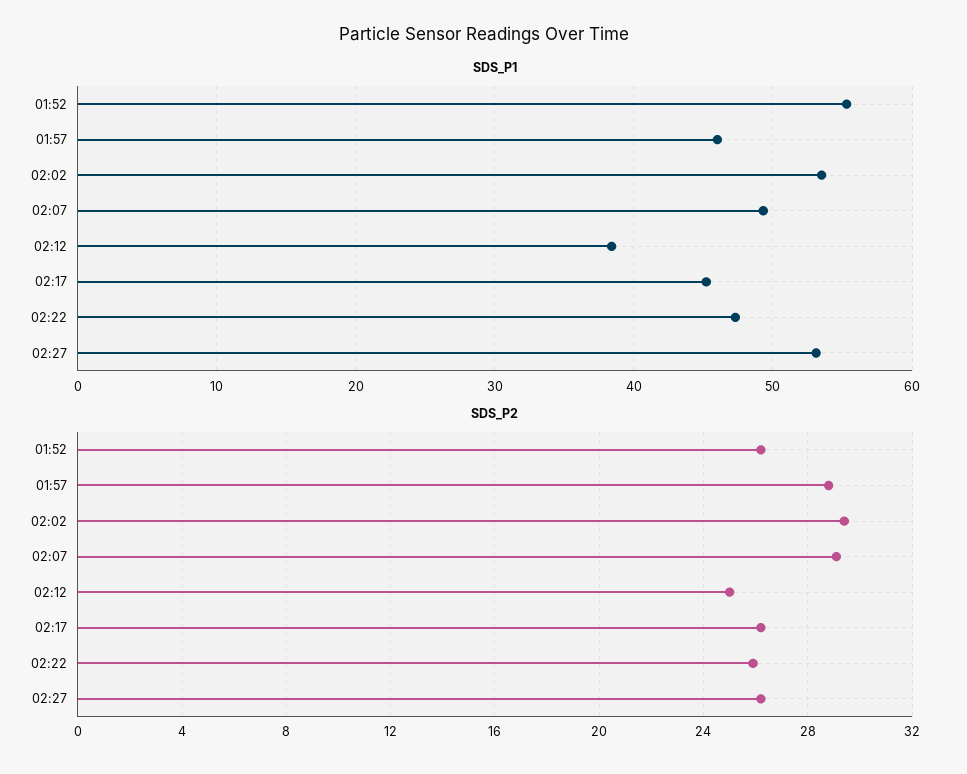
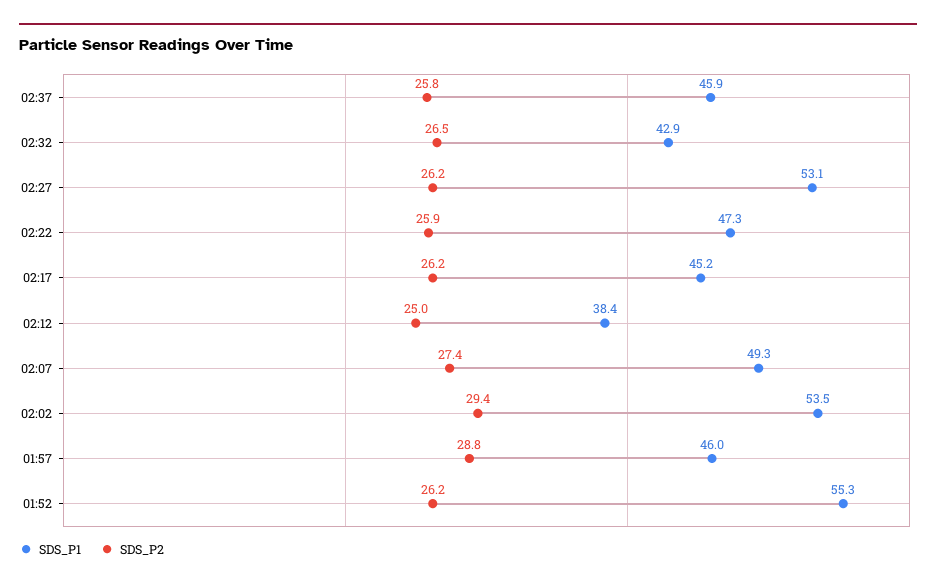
SDS_P2, 02:07: 29 -> 27.4
SDS_P1, 02:37: none -> 45.9
SDS_P2, 02:37: none -> 25.8
SDS_P1, 02:32: none -> 42.9
SDS_P2, 02:32: none -> 26.5

